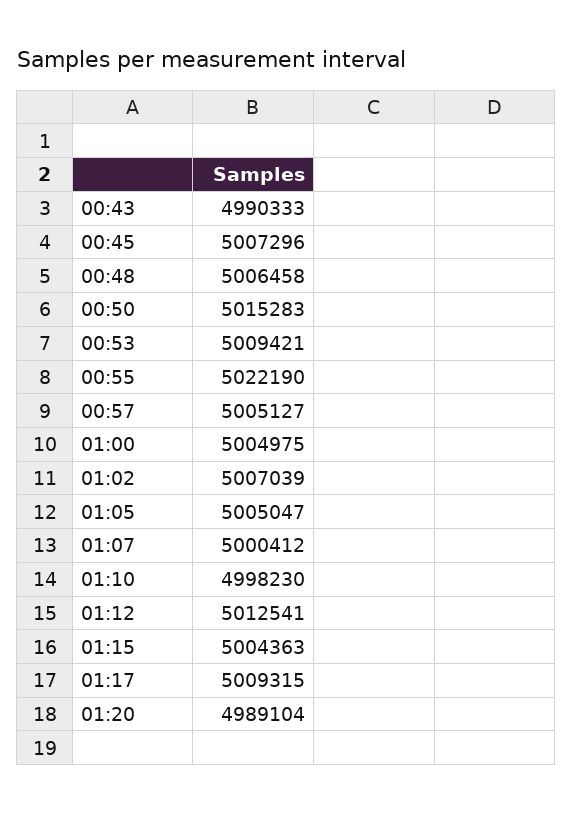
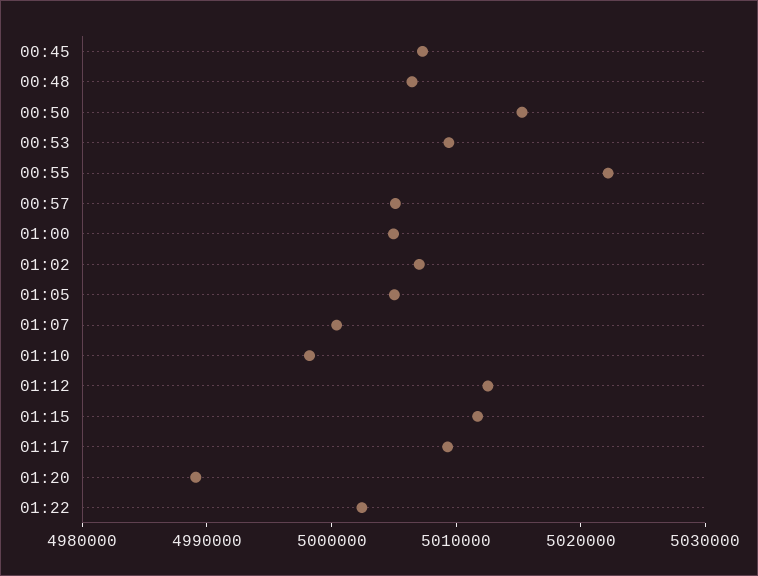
00:43: 4990333 -> none
01:15: 5004363 -> 5012000
01:22: none -> 5002000

